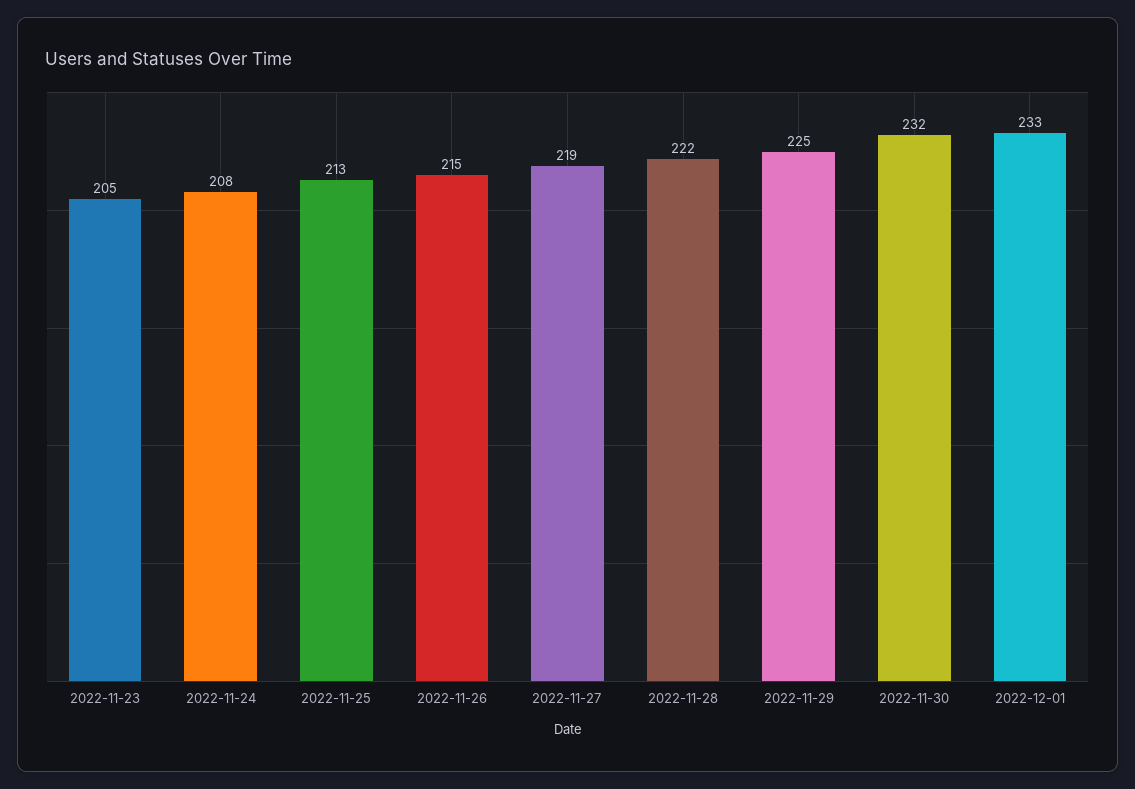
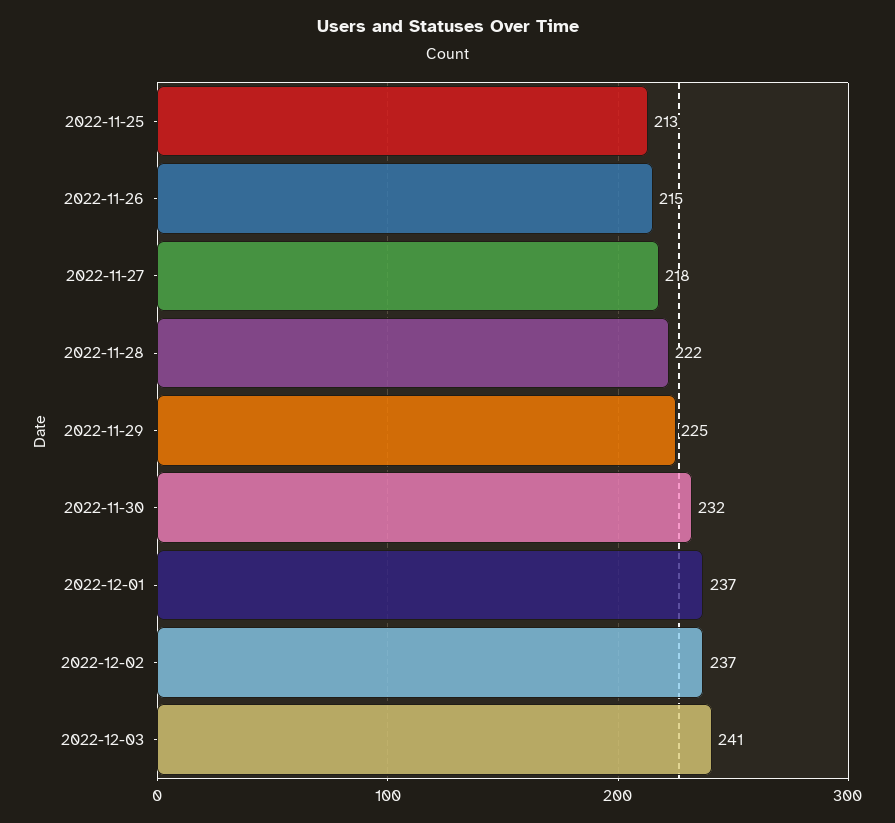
2022-11-23: 205 -> none
2022-11-24: 208 -> none
2022-11-27: 219 -> 218
2022-12-01: 233 -> 237
2022-12-02: none -> 237
2022-12-03: none -> 241

